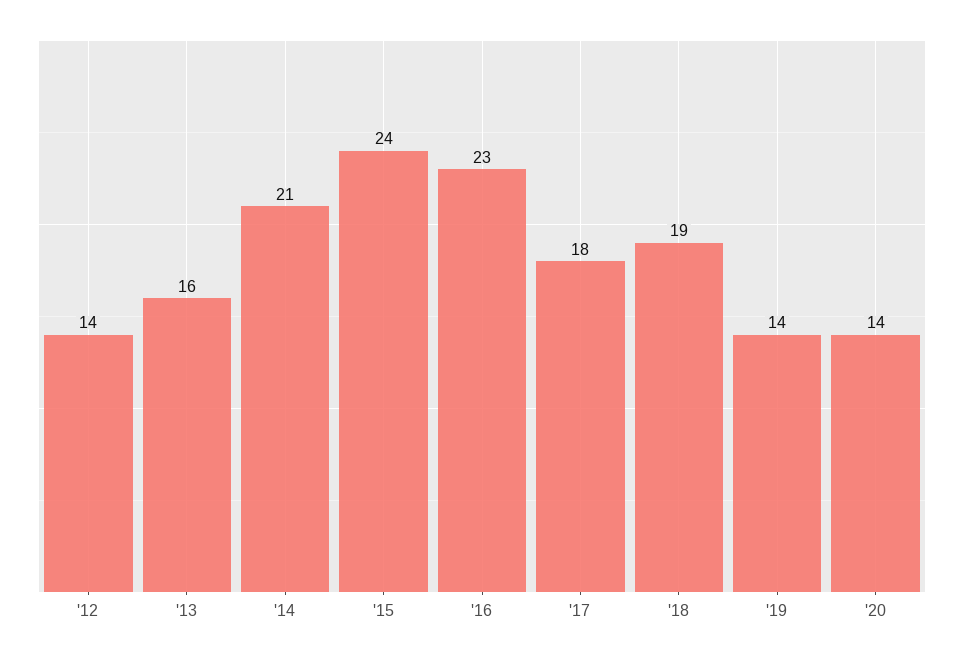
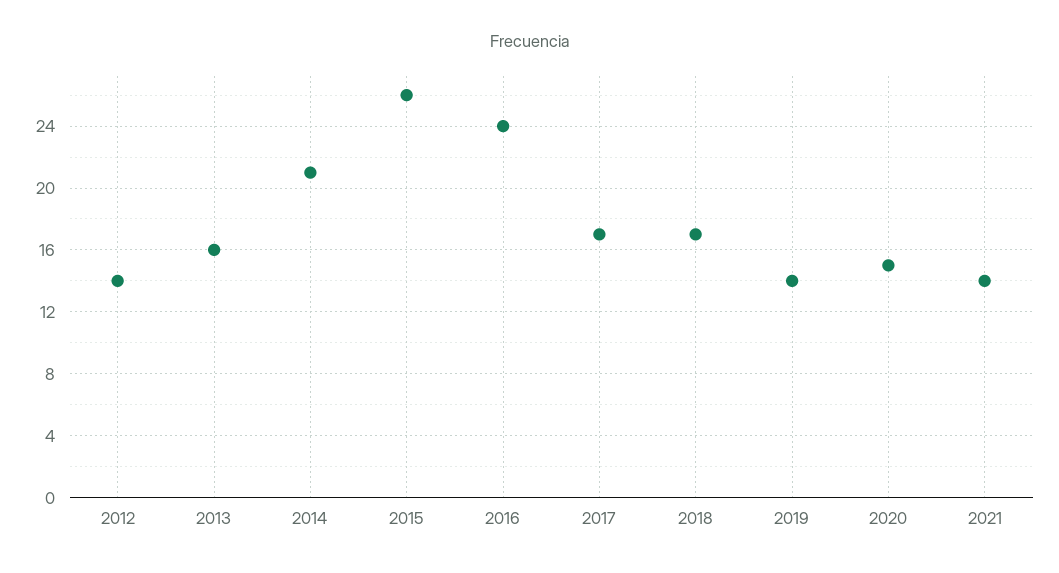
'15: 24 -> 26
'16: 23 -> 24
'17: 18 -> 17
'18: 19 -> 17
'20: 14 -> 15
2021: none -> 14

